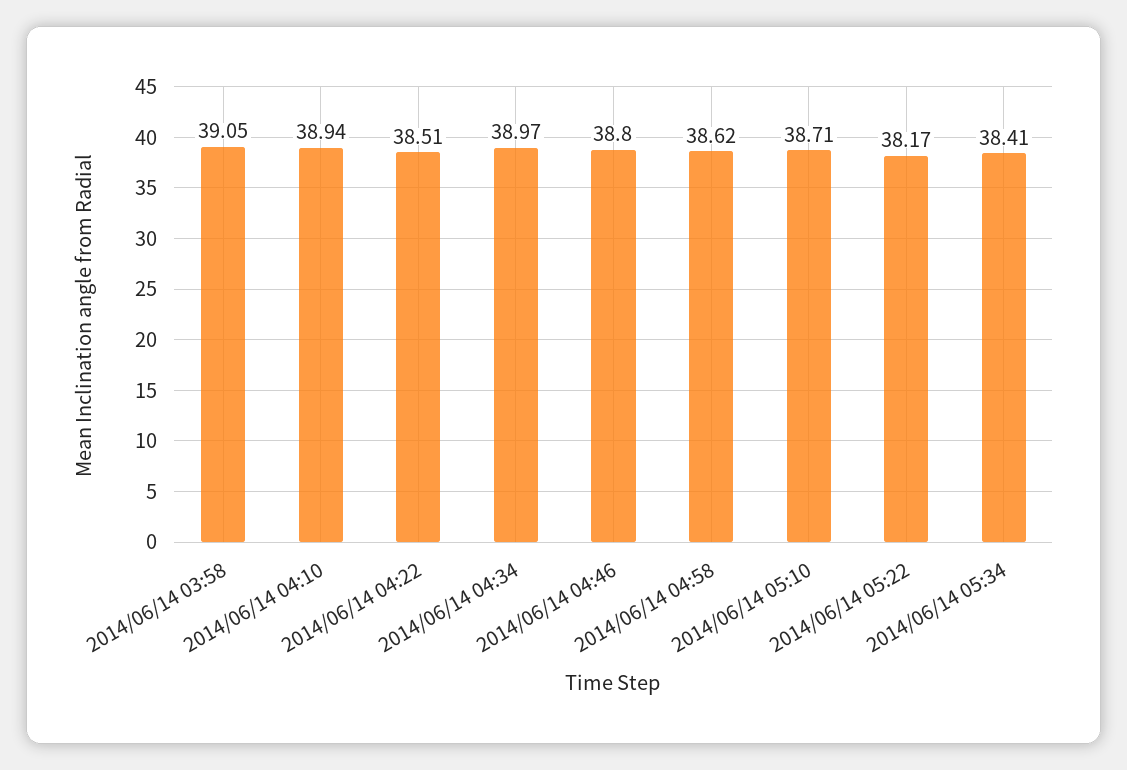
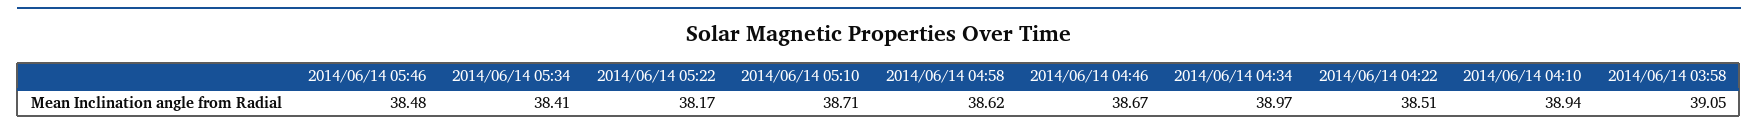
2014/06/14 04:46: 38.8 -> 38.67
2014/06/14 05:46: none -> 38.48

